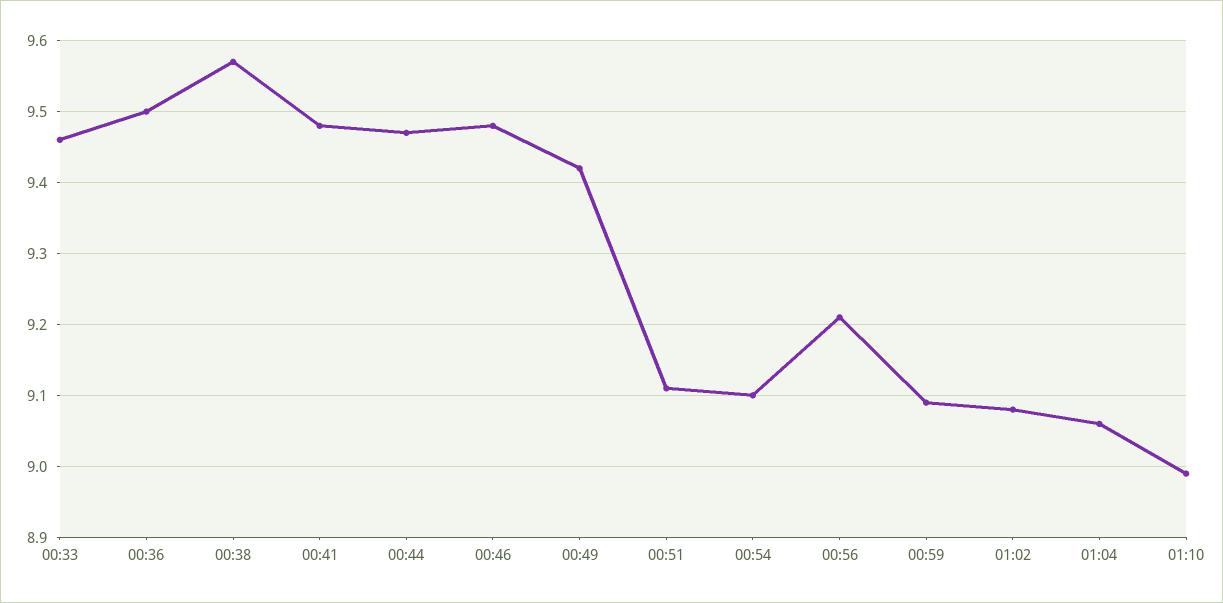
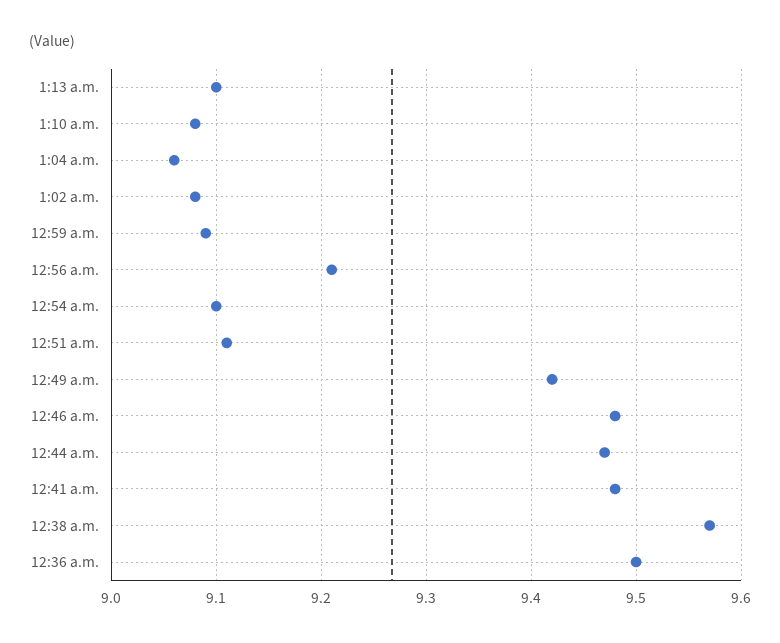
00:33: 9.46 -> none
01:10: 8.99 -> 9.08
1:13 a.m.: none -> 9.1

